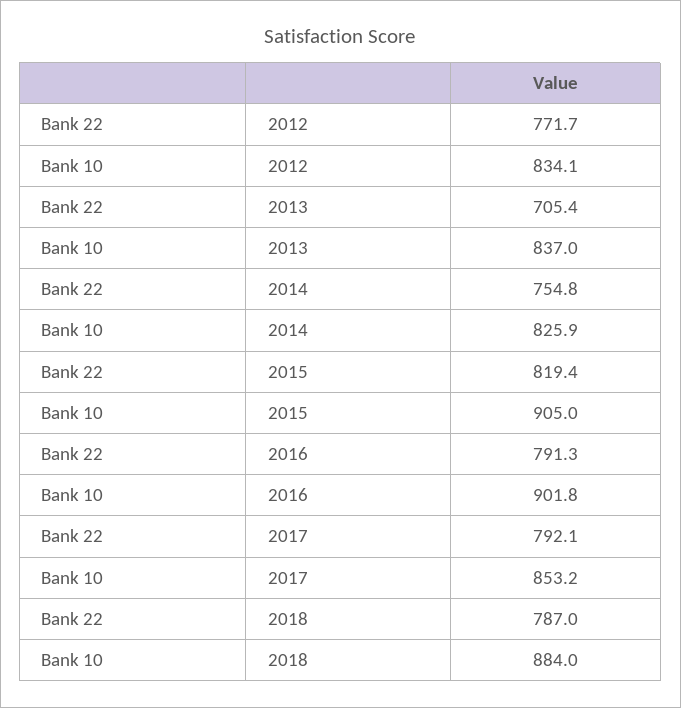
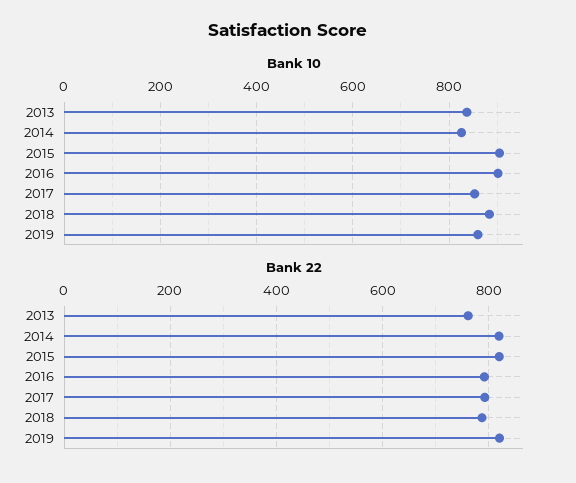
Bank 22, 2012: 771.7 -> none
Bank 10, 2012: 834.1 -> none
Bank 22, 2013: 705.4 -> 760
Bank 22, 2014: 754.8 -> 820
Bank 10, 2019: none -> 860
Bank 22, 2019: none -> 820

